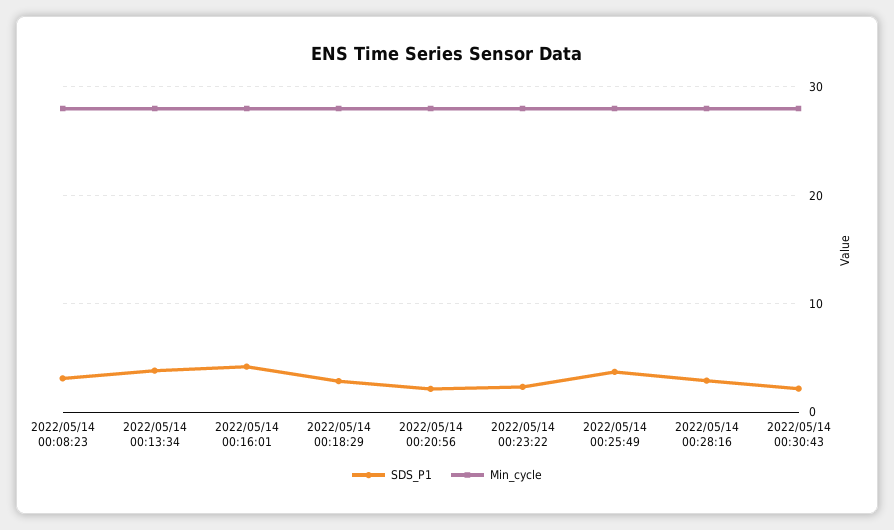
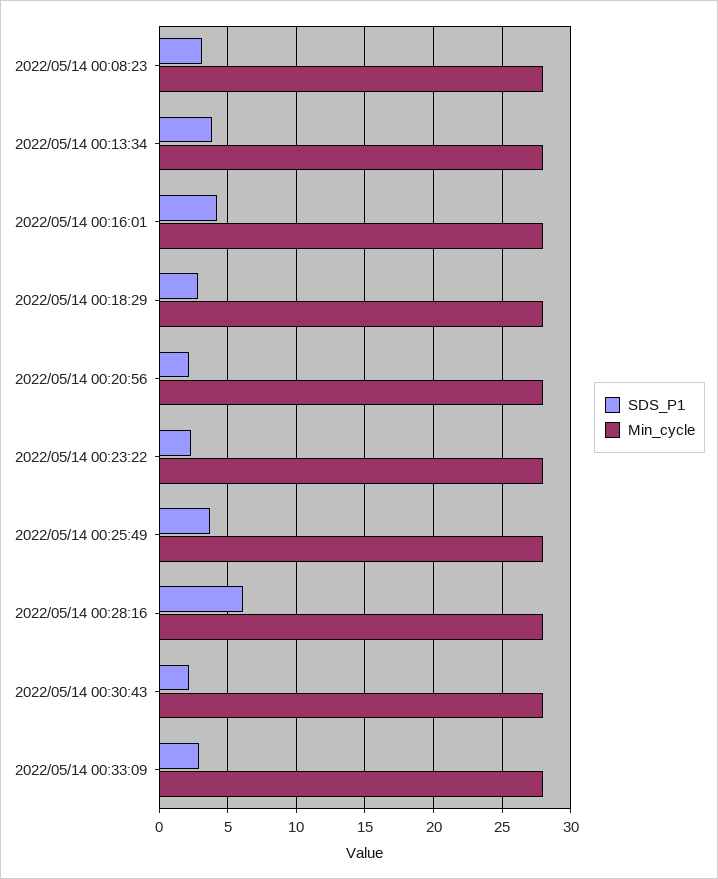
SDS_P1, 2022/05/14 00:28:16: 3 -> 6
SDS_P1, 2022/05/14 00:33:09: none -> 3
Min_cycle, 2022/05/14 00:33:09: none -> 28

